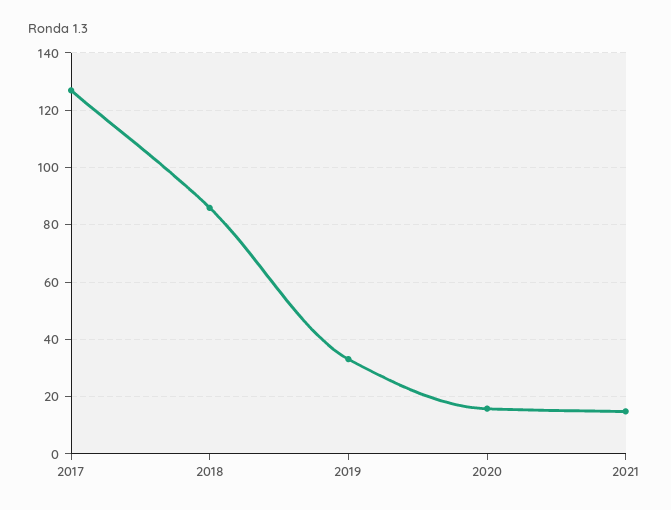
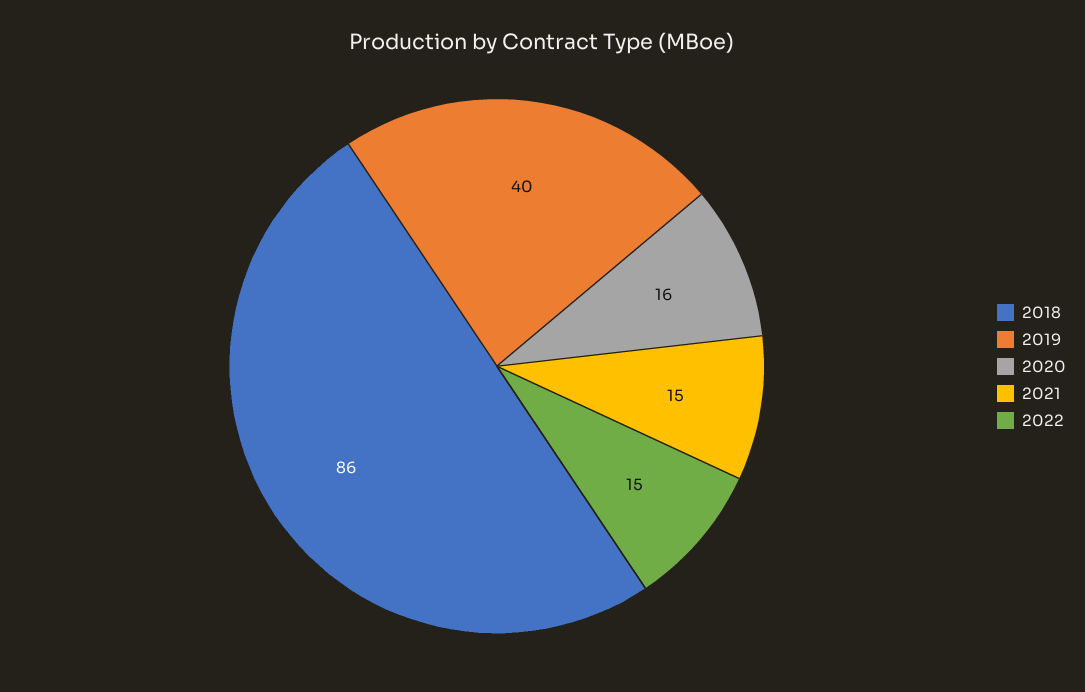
2017: 127.5 -> none
2019: 32.5 -> 40
2022: none -> 15

